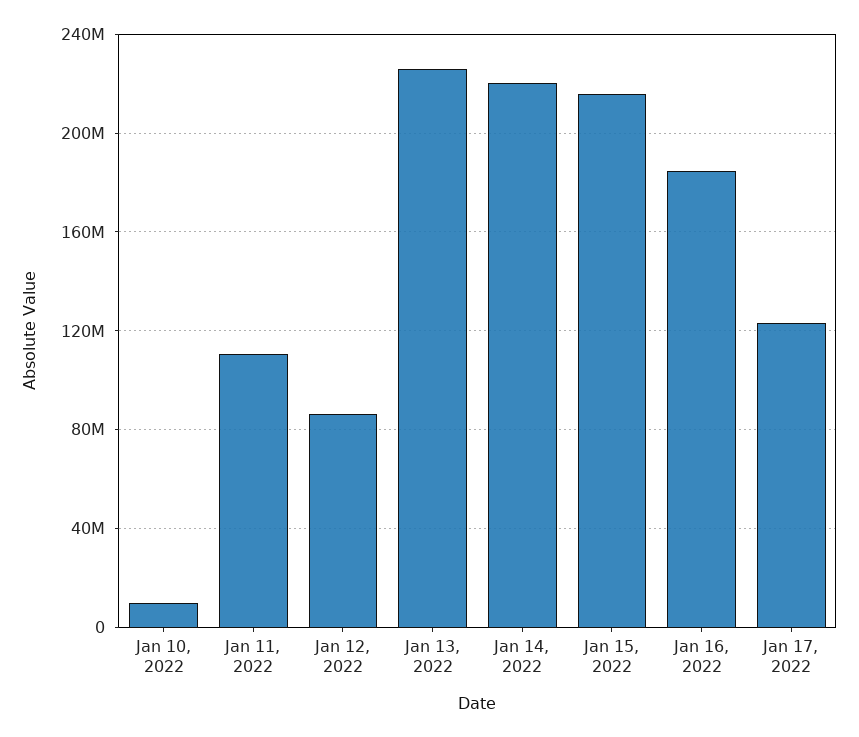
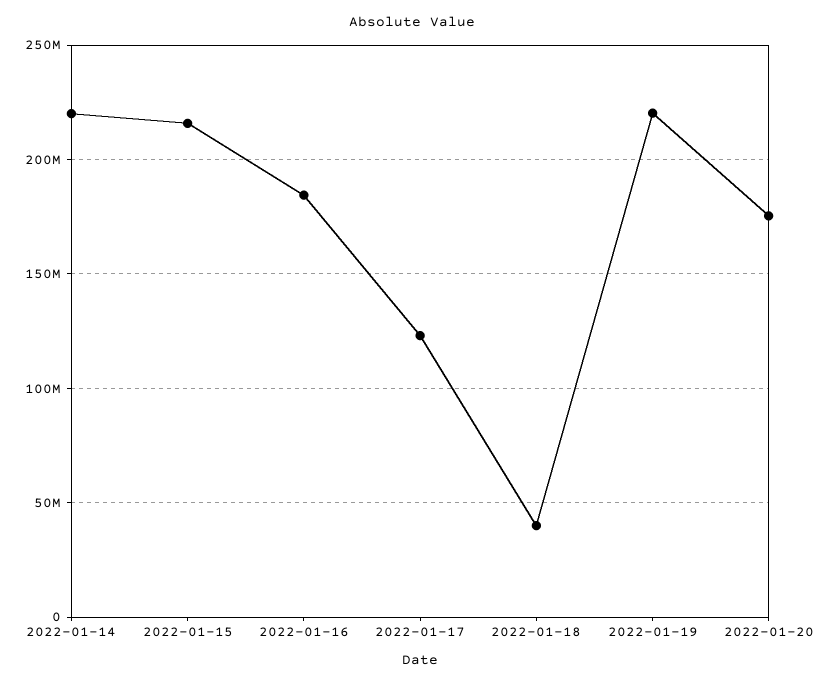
Jan 10, 2022: 10000000 -> none
Jan 11, 2022: 110000000 -> none
Jan 12, 2022: 85000000 -> none
Jan 13, 2022: 225000000 -> none
2022-01-18: none -> 40000000
2022-01-19: none -> 220000000
2022-01-20: none -> 175000000

